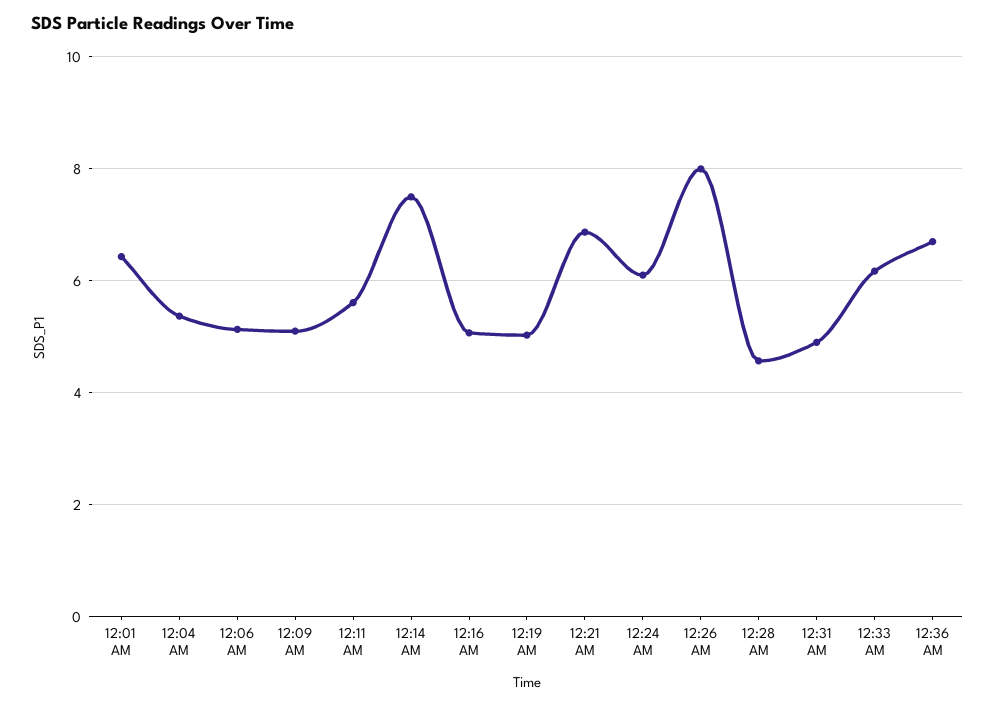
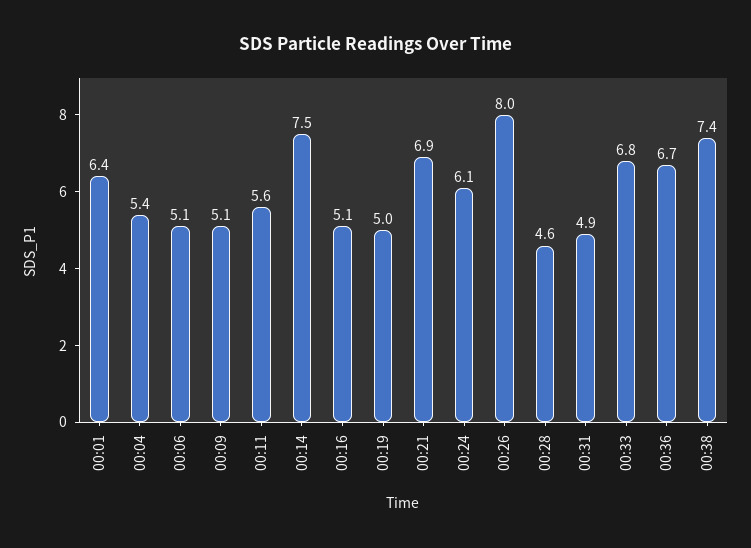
12:33 AM: 6.2 -> 6.8
00:38: none -> 7.4

